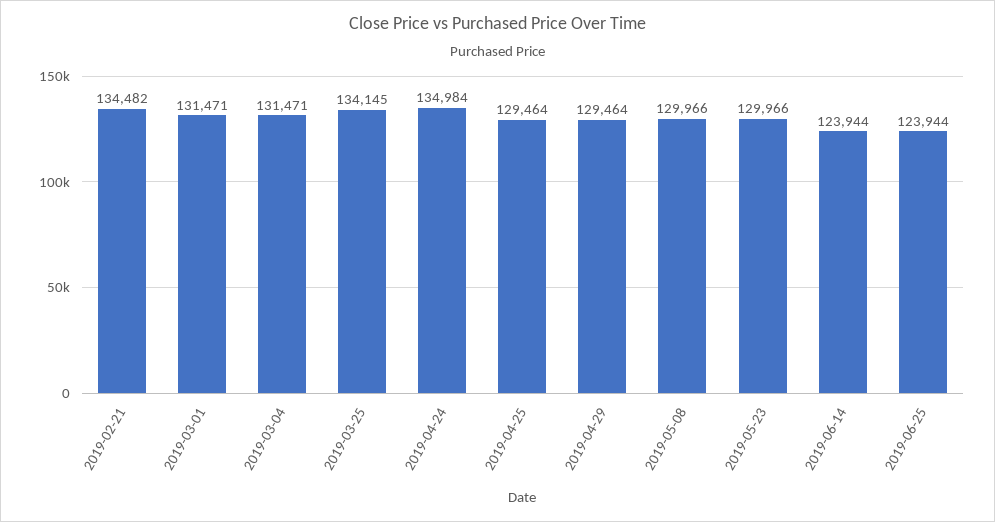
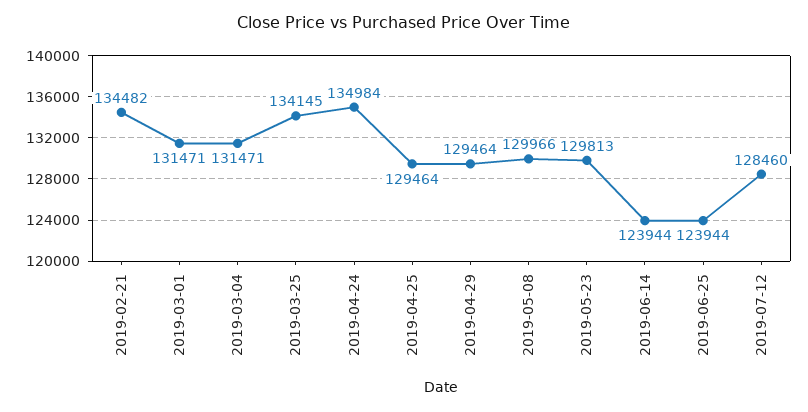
2019-05-23: 129966 -> 129813
2019-07-12: none -> 128460

